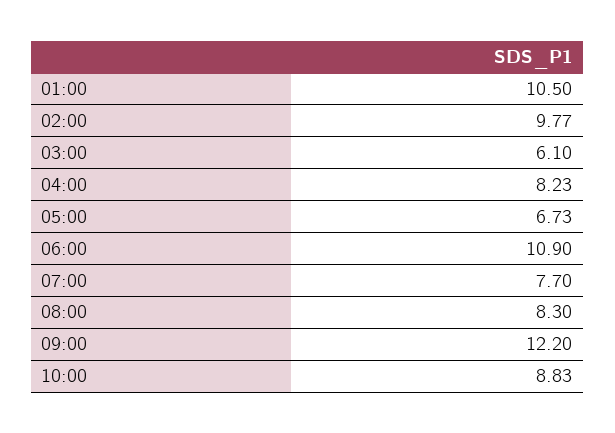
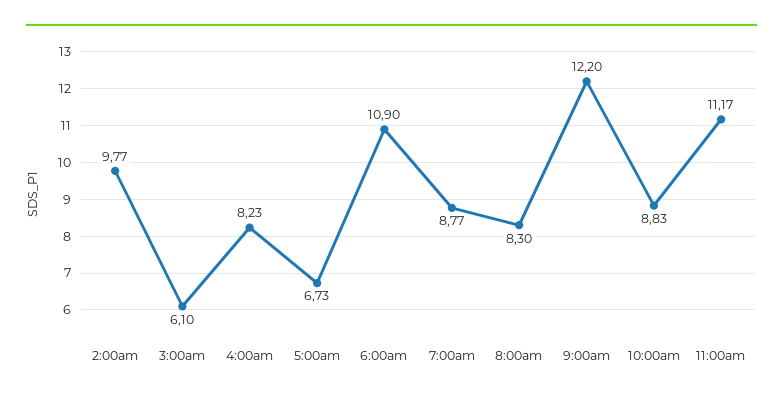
01:00: 10.5 -> none
07:00: 7.7 -> 8.77
11:00am: none -> 11.17

